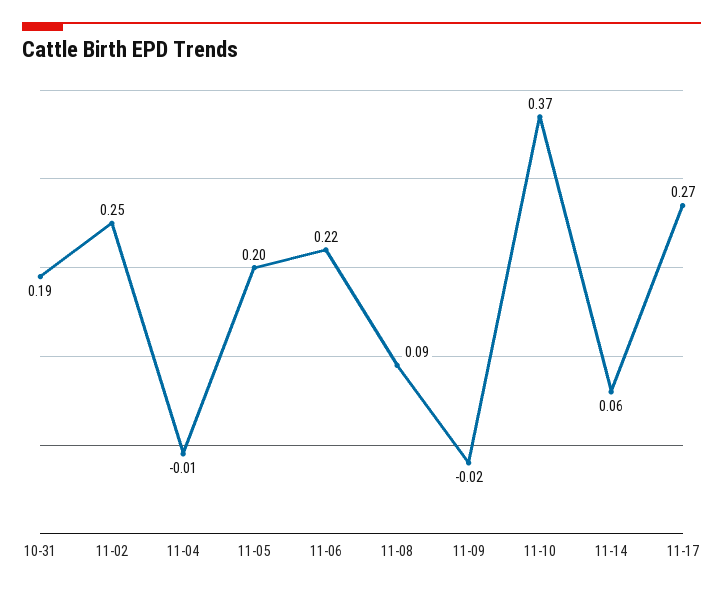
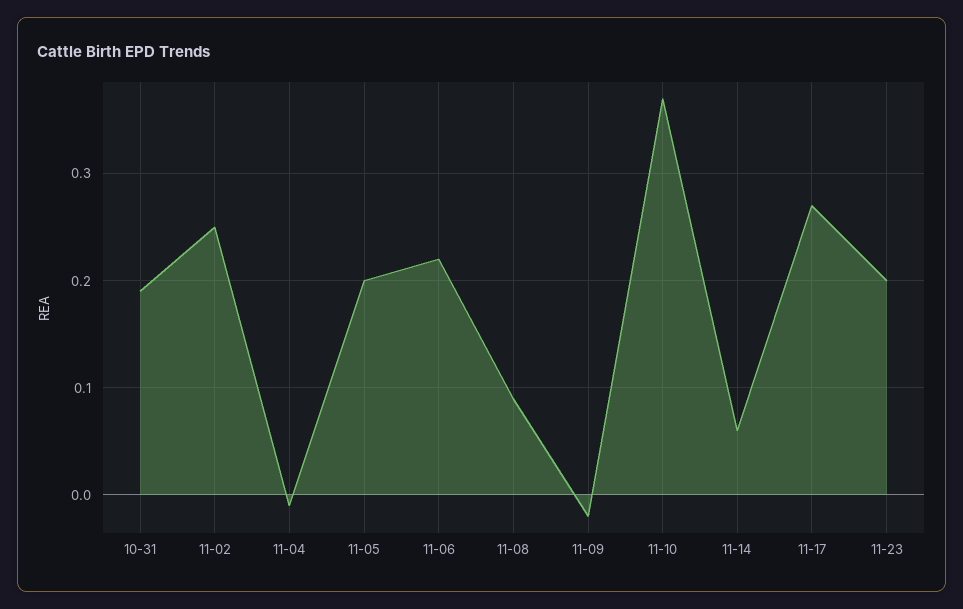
11-23: none -> 0.2

